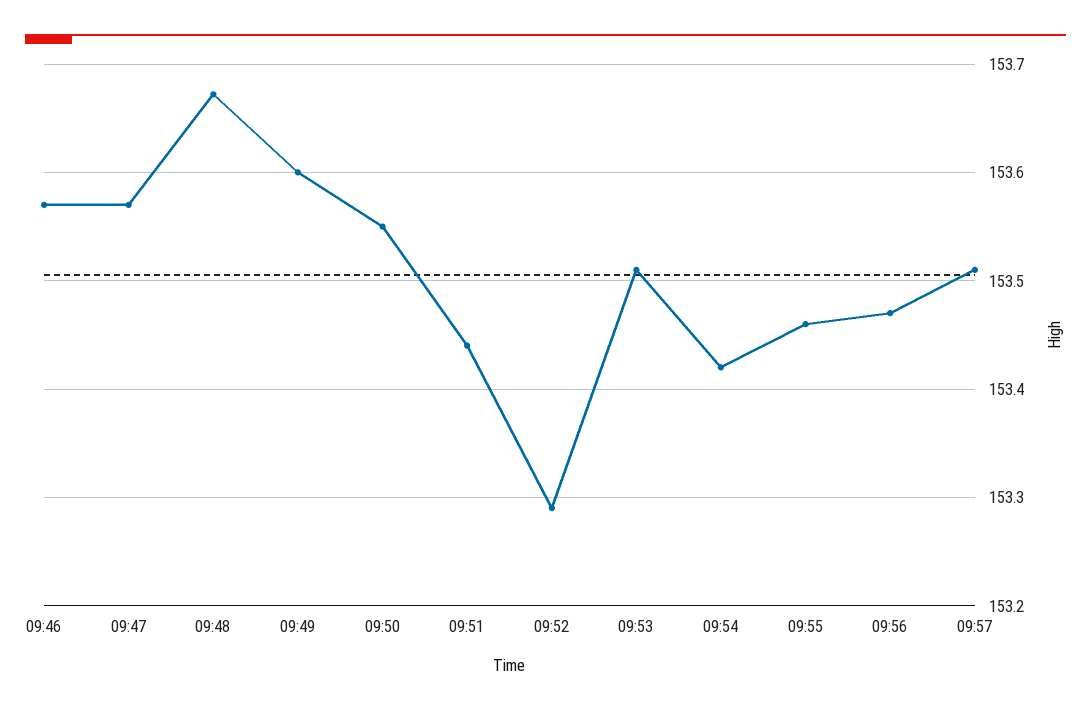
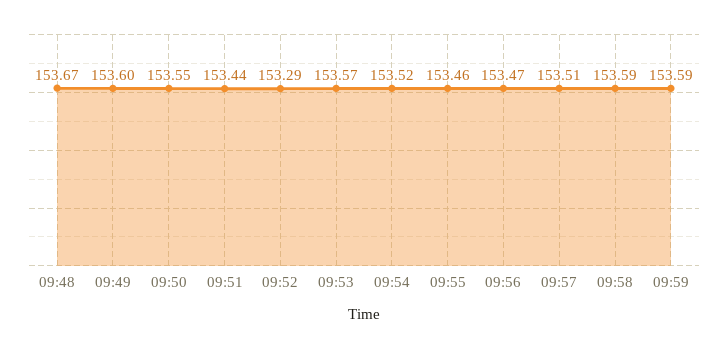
09:46: 153.57 -> none
09:47: 153.57 -> none
09:53: 153.51 -> 153.57
09:54: 153.42 -> 153.52
09:58: none -> 153.59
09:59: none -> 153.59

